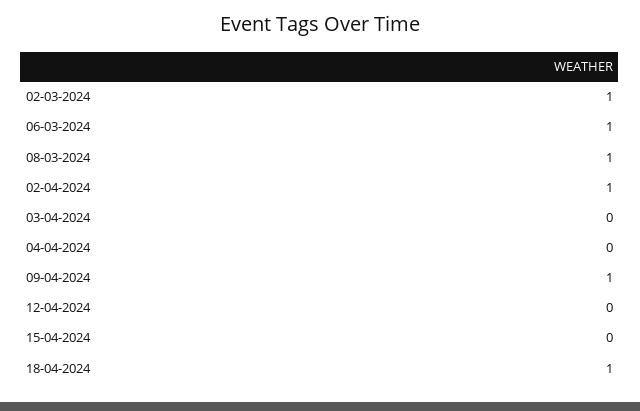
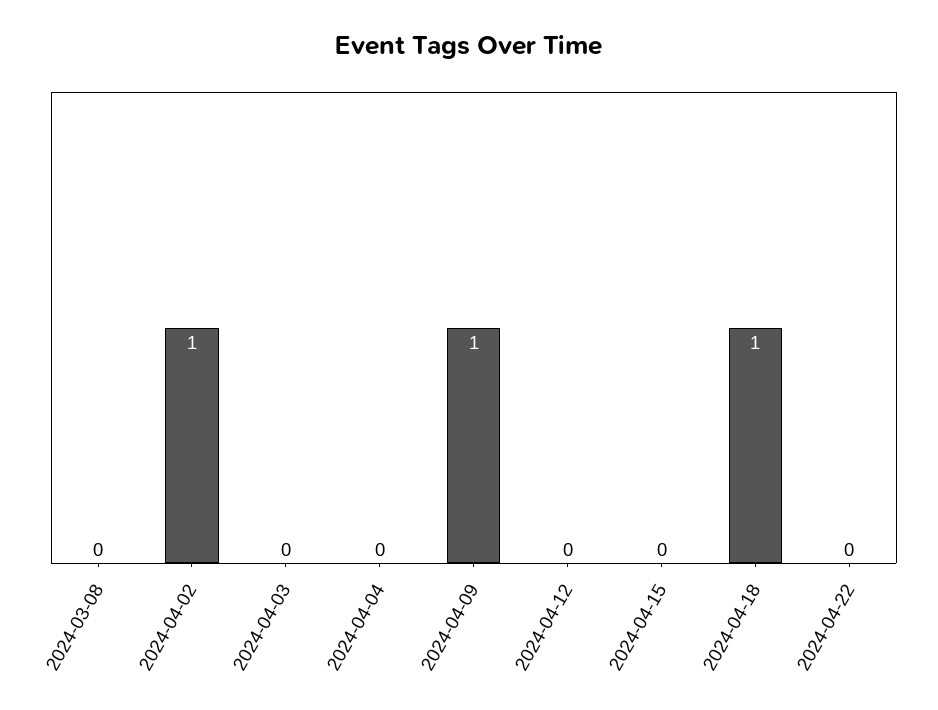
02-03-2024: 1 -> none
06-03-2024: 1 -> none
08-03-2024: 1 -> 0
2024-04-22: none -> 0

